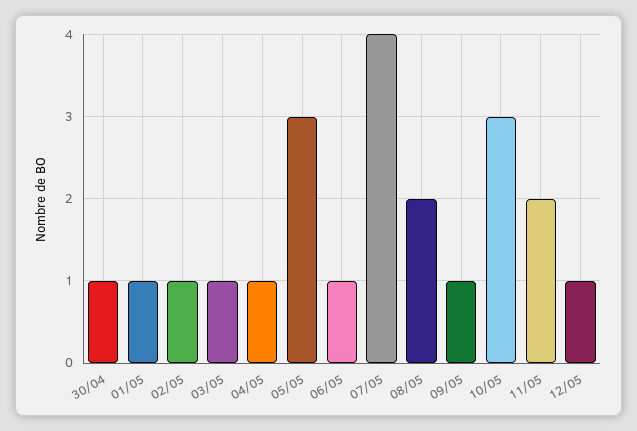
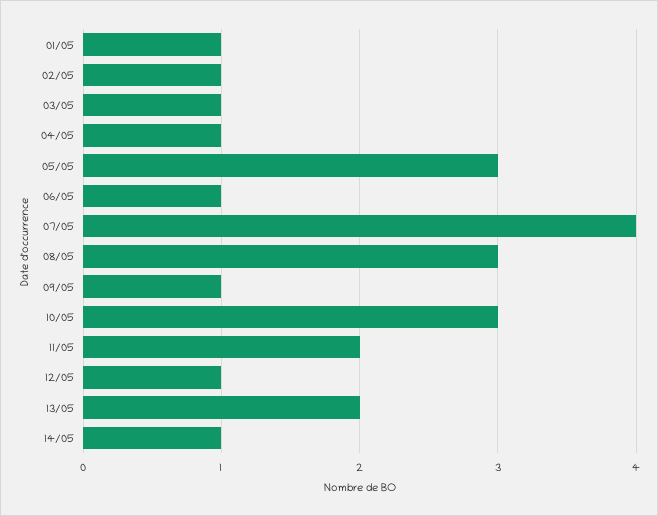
30/04: 1 -> none
08/05: 2 -> 3
13/05: none -> 2
14/05: none -> 1

